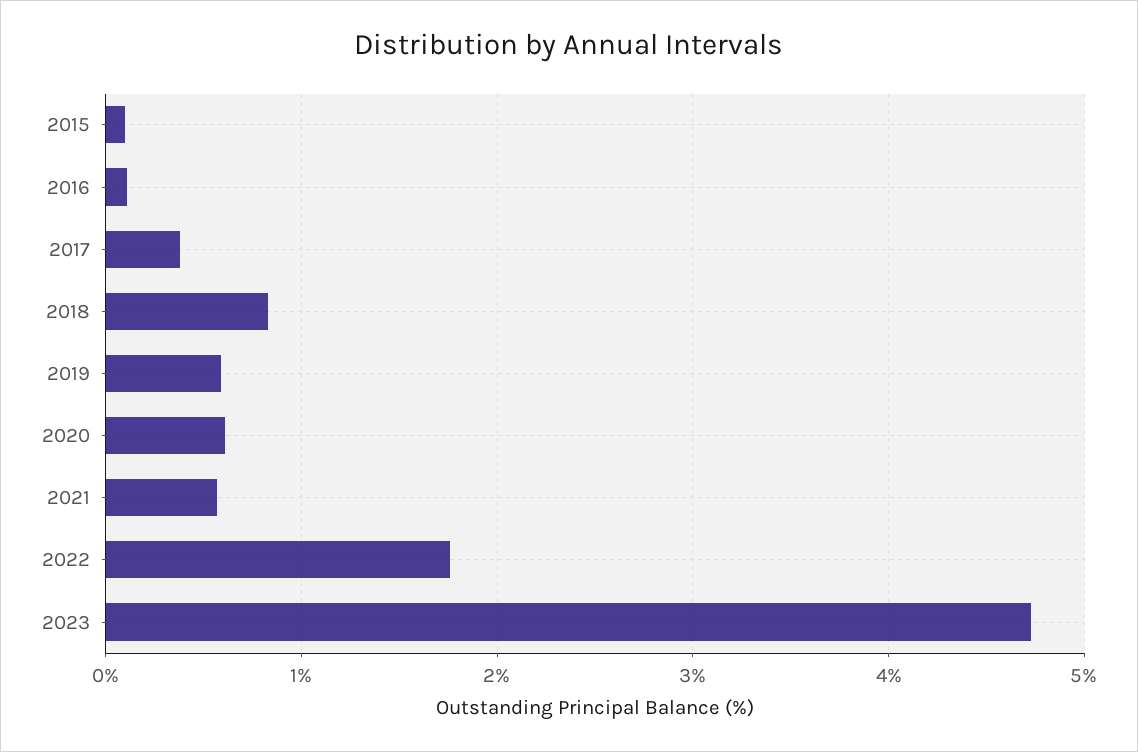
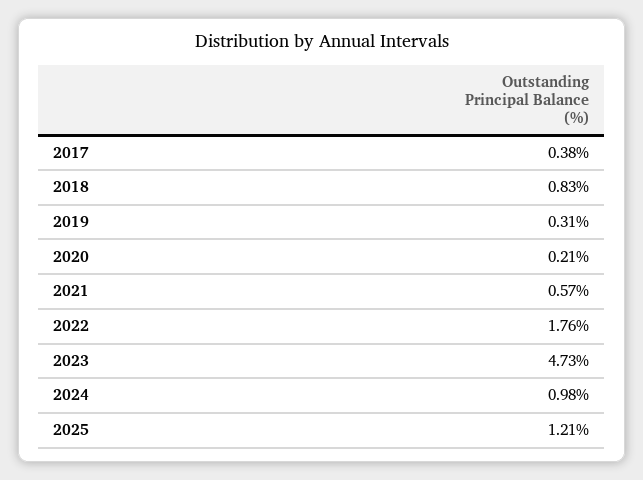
2015: 0.1 -> none
2016: 0.1 -> none
2019: 0.6 -> 0.31
2020: 0.6 -> 0.21
2024: none -> 0.98
2025: none -> 1.21

